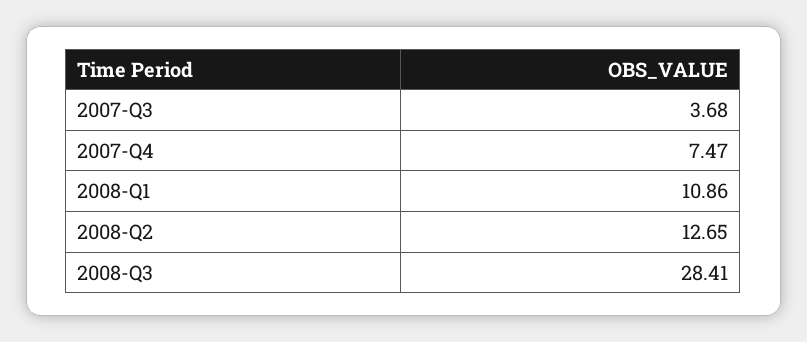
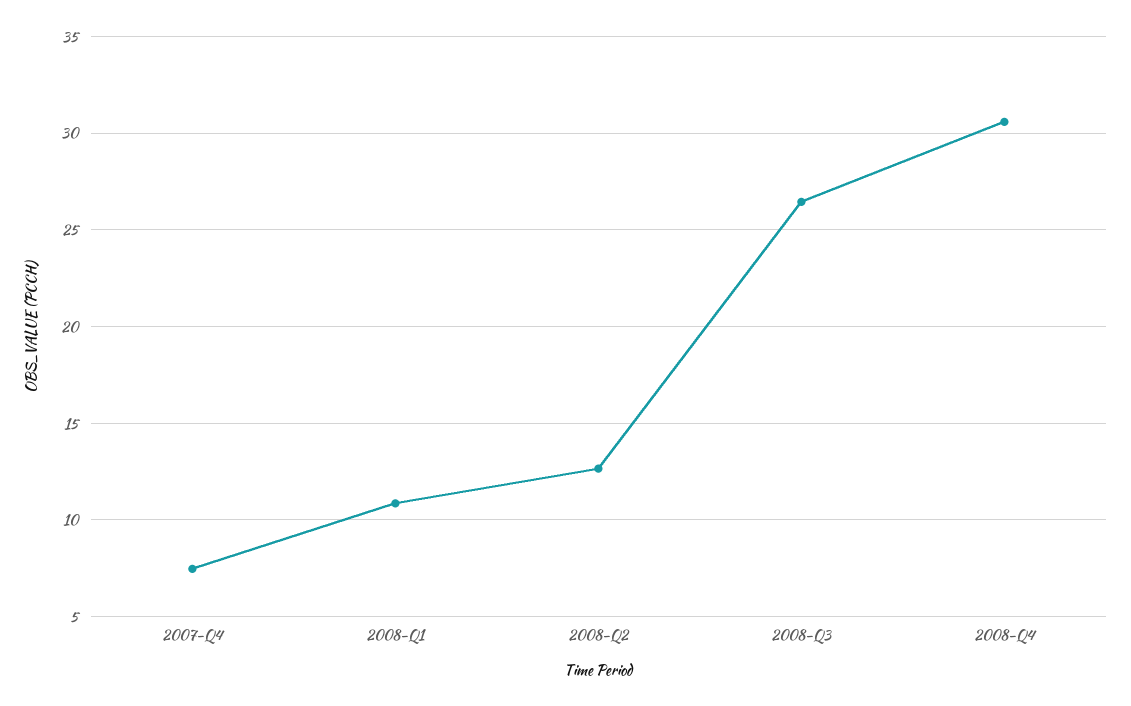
2007-Q3: 3.68 -> none
2008-Q3: 28.41 -> 26.5
2008-Q4: none -> 30.5

